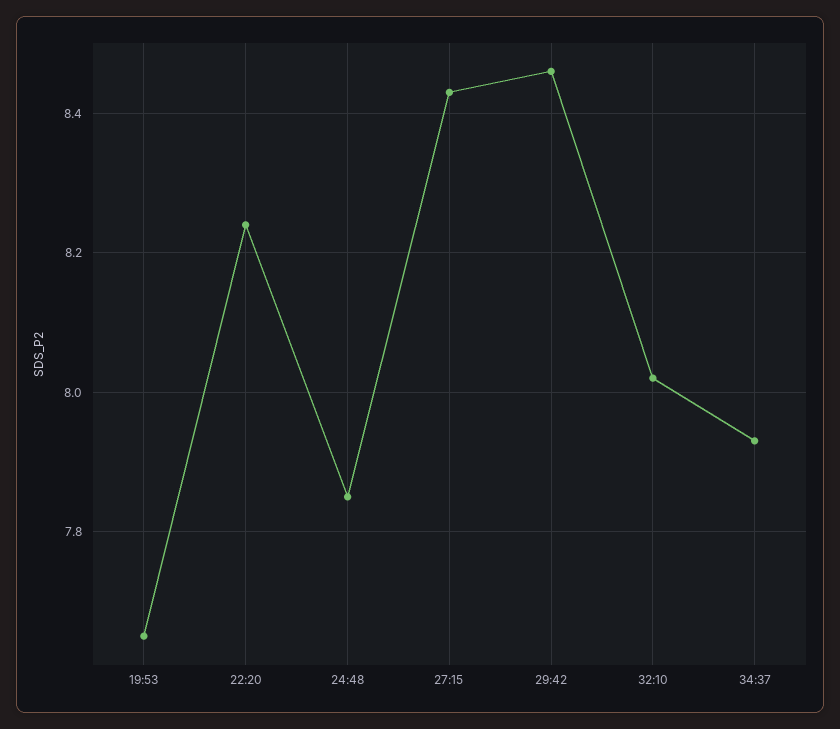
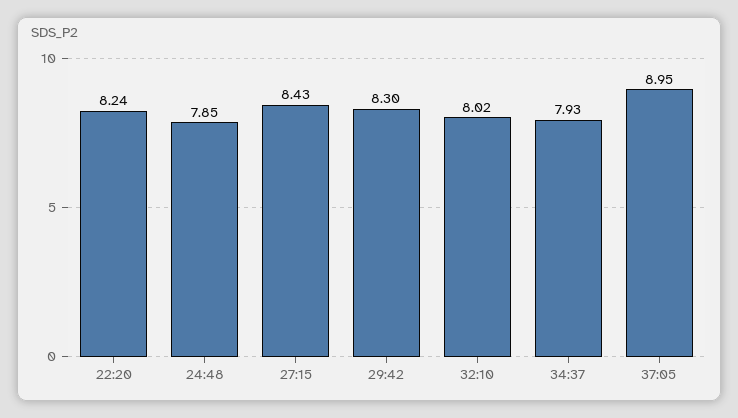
19:53: 7.65 -> none
29:42: 8.45 -> 8.3
37:05: none -> 8.95

